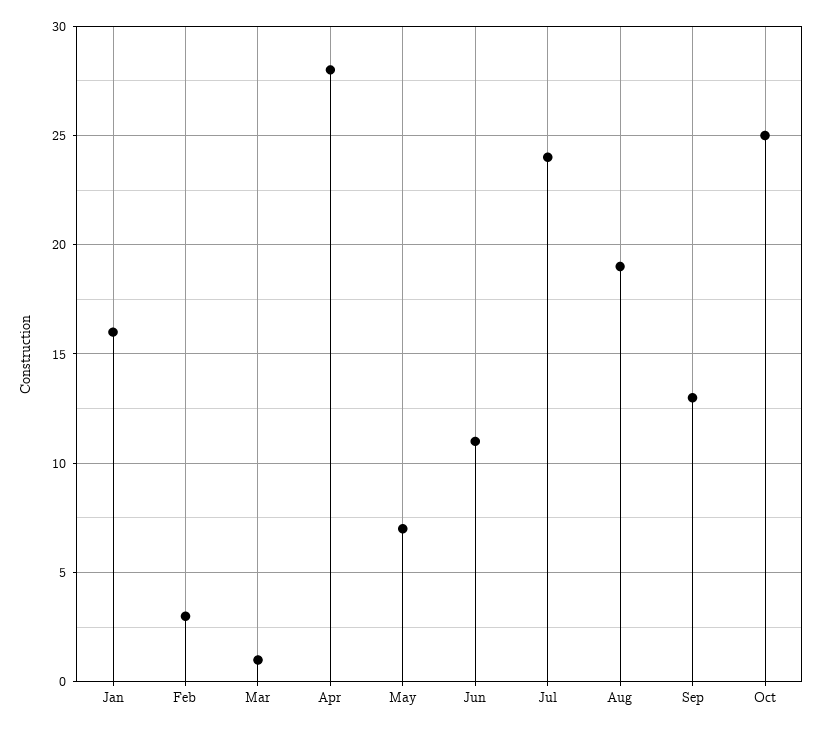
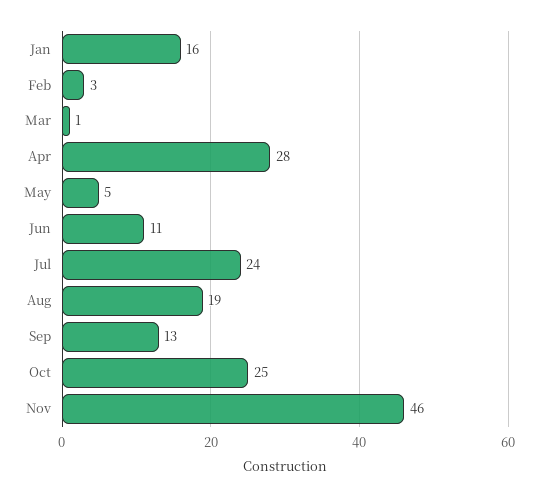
May: 7 -> 5
Nov: none -> 46

